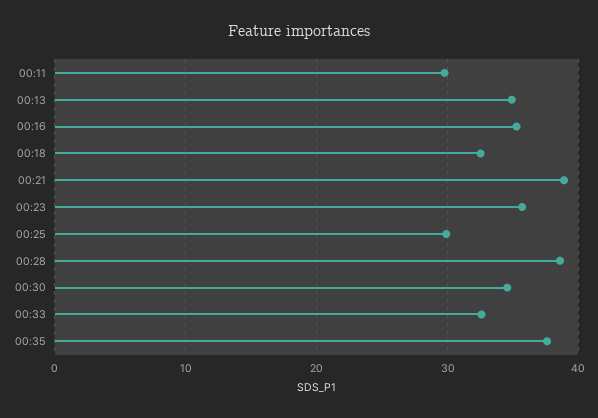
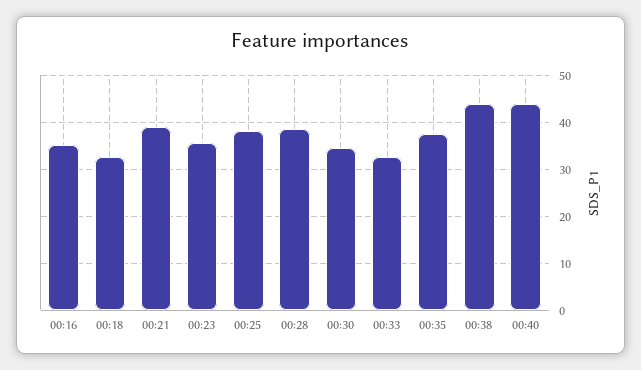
00:11: 30 -> none
00:13: 35 -> none
00:25: 30 -> 38
00:38: none -> 44
00:40: none -> 44

